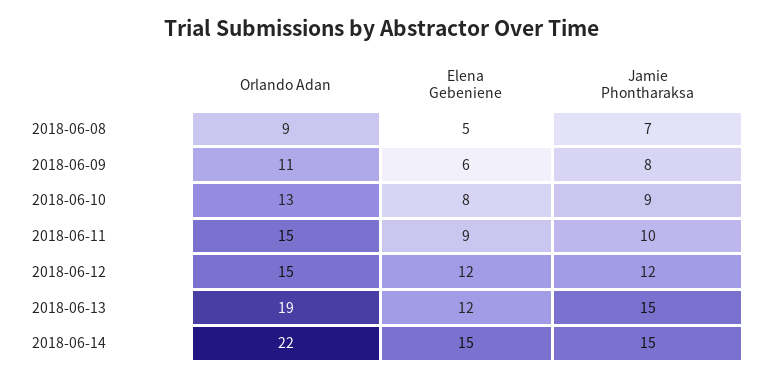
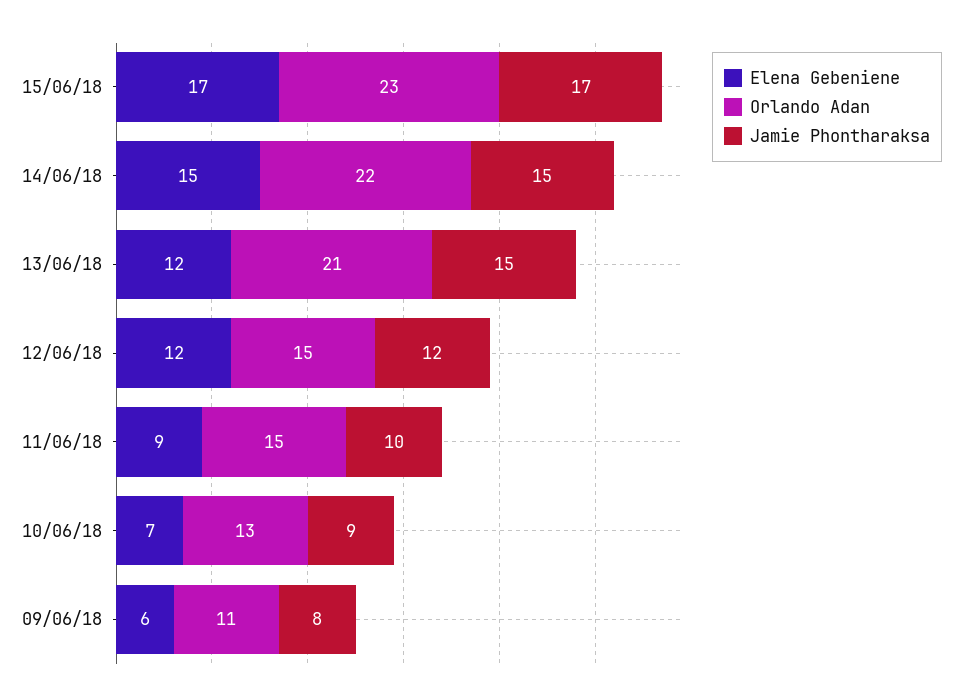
Orlando Adan, 2018-06-08: 9 -> none
Elena Gebeniene, 2018-06-08: 5 -> none
Jamie Phontharaksa, 2018-06-08: 7 -> none
Elena Gebeniene, 2018-06-10: 8 -> 7
Orlando Adan, 2018-06-13: 19 -> 21
Elena Gebeniene, 15/06/18: none -> 17
Orlando Adan, 15/06/18: none -> 23
Jamie Phontharaksa, 15/06/18: none -> 17

